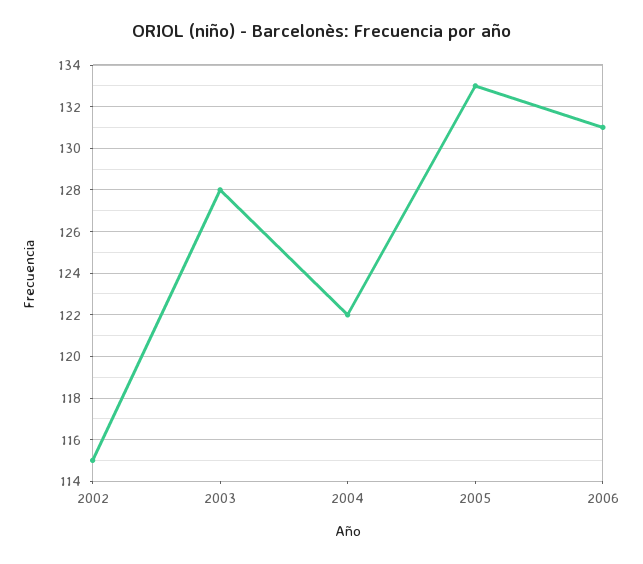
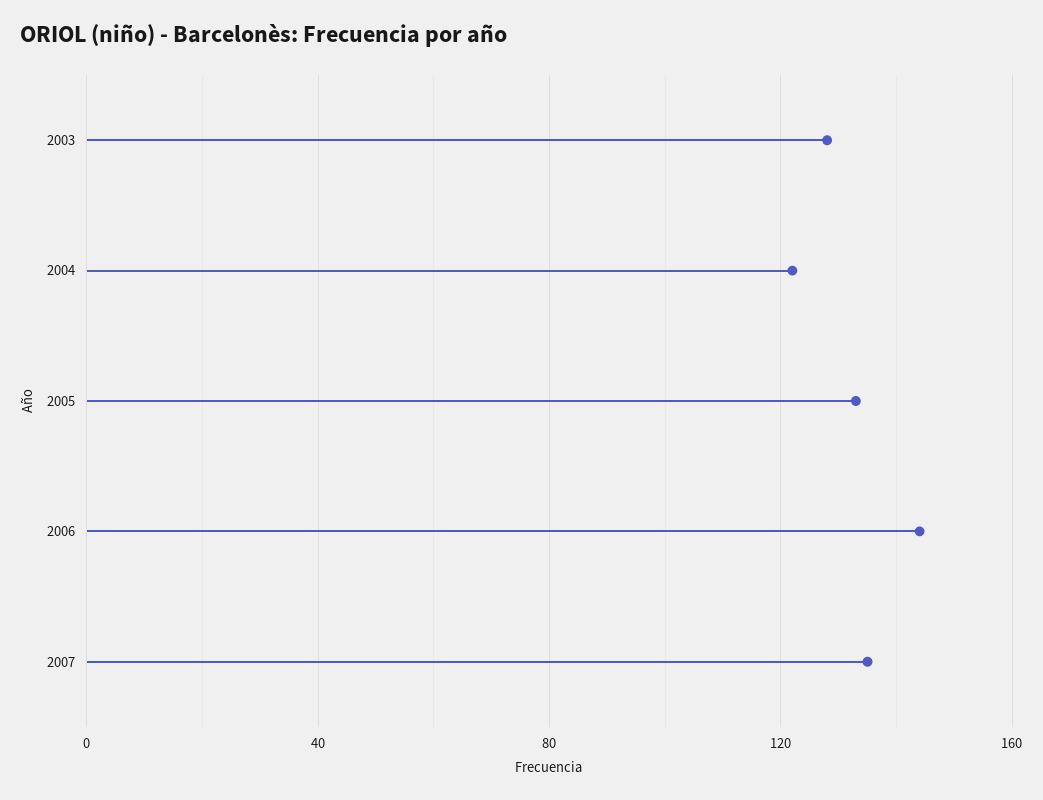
2002: 115 -> none
2006: 131 -> 145
2007: none -> 135

